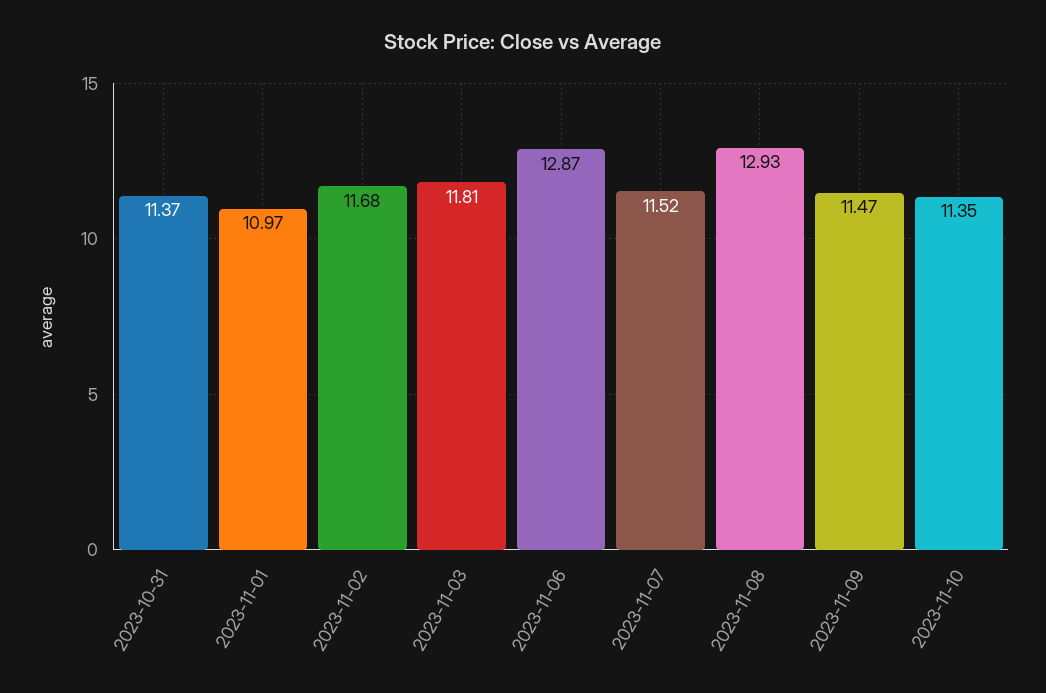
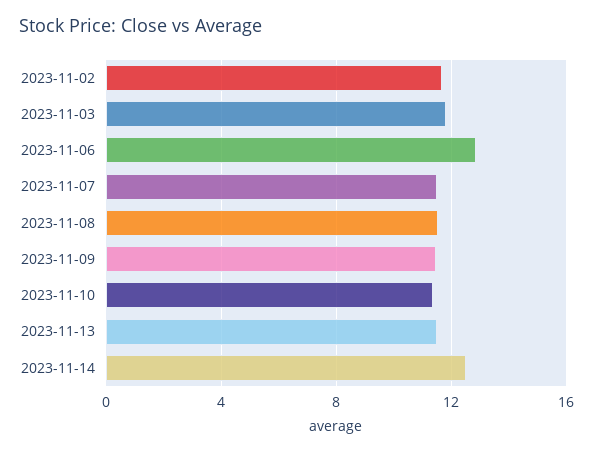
2023-10-31: 11.37 -> none
2023-11-01: 10.97 -> none
2023-11-08: 12.93 -> 11.5
2023-11-13: none -> 11.5
2023-11-14: none -> 12.5

